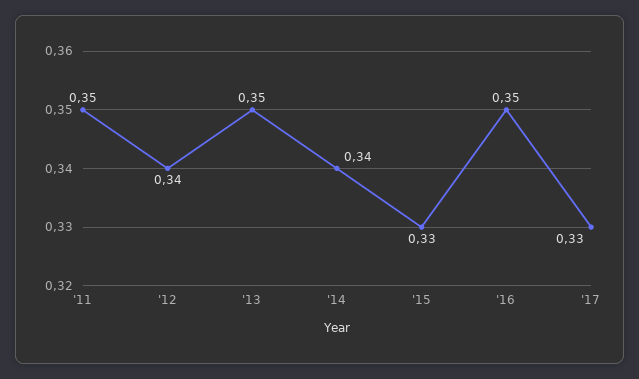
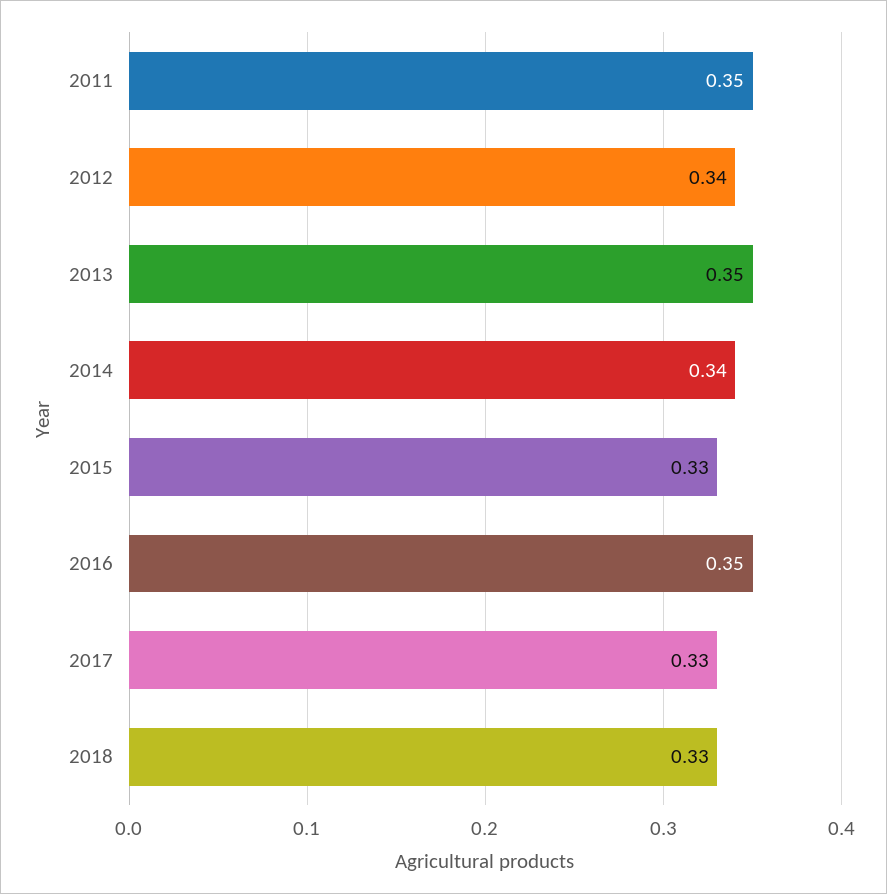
2018: none -> 0.33

